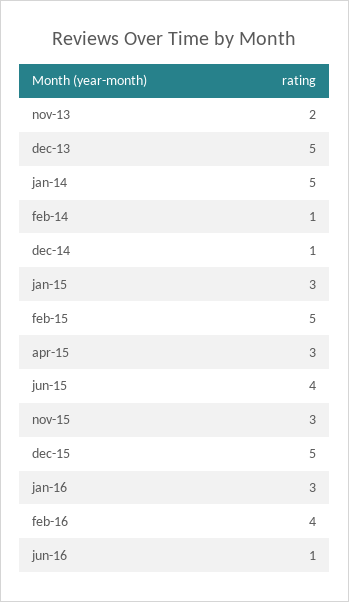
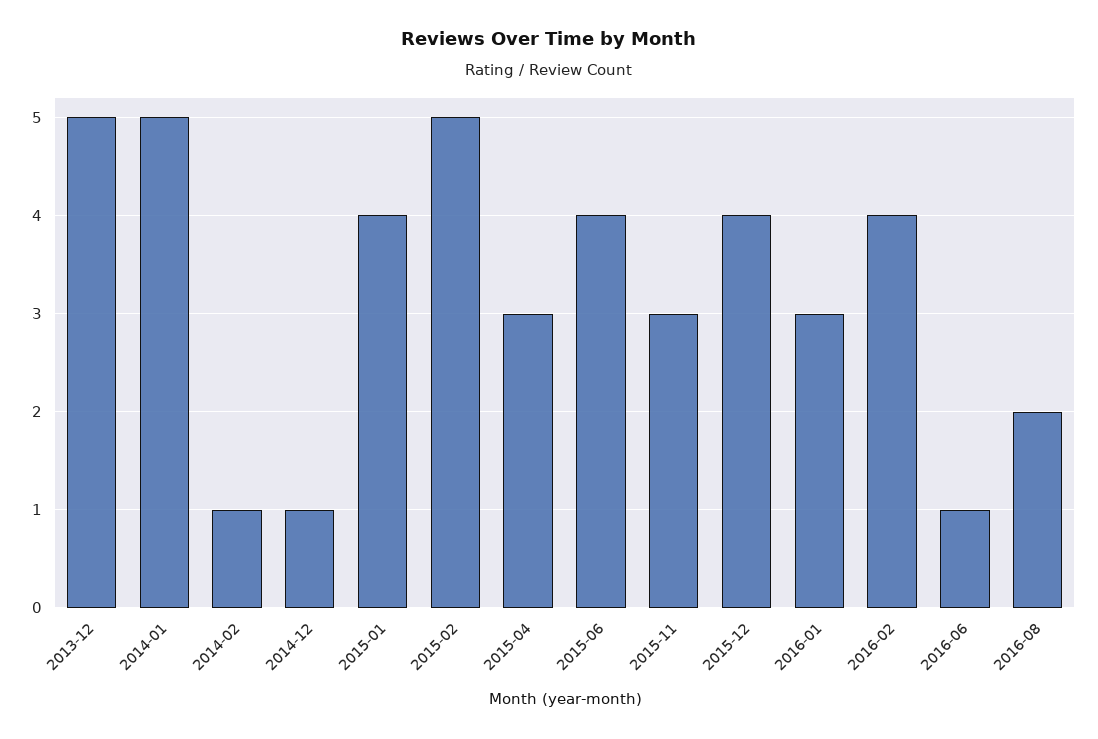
nov-13: 2 -> none
jan-15: 3 -> 4
dec-15: 5 -> 4
2016-08: none -> 2

